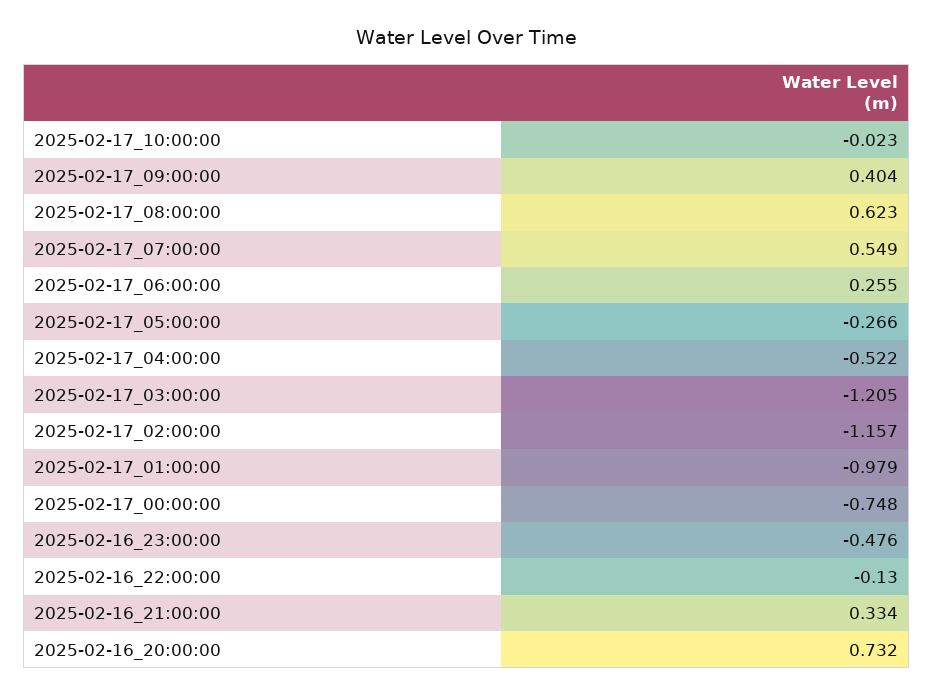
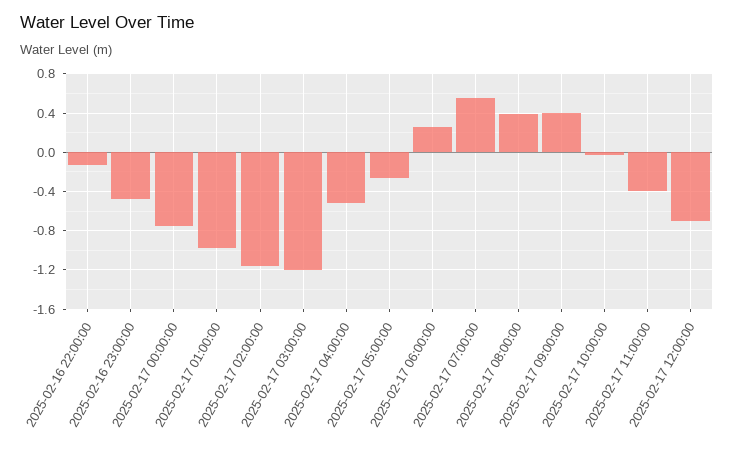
2025-02-17_08:00:00: 0.623 -> 0.4
2025-02-16_21:00:00: 0.334 -> none
2025-02-16_20:00:00: 0.732 -> none
2025-02-17 11:00:00: none -> -0.4
2025-02-17 12:00:00: none -> -0.7

